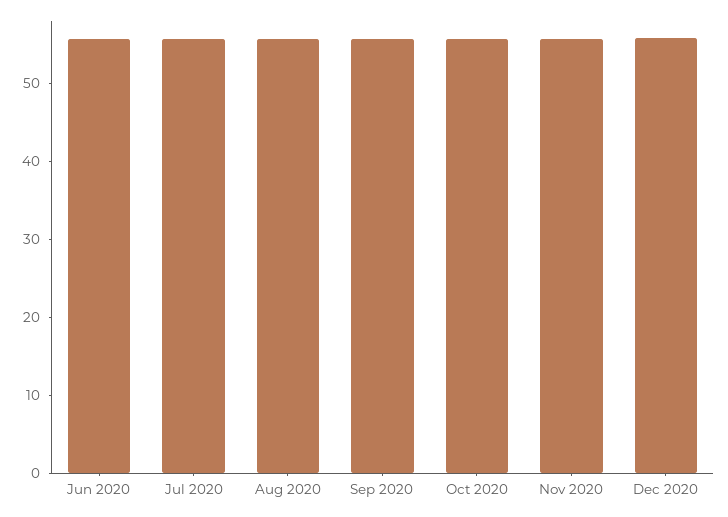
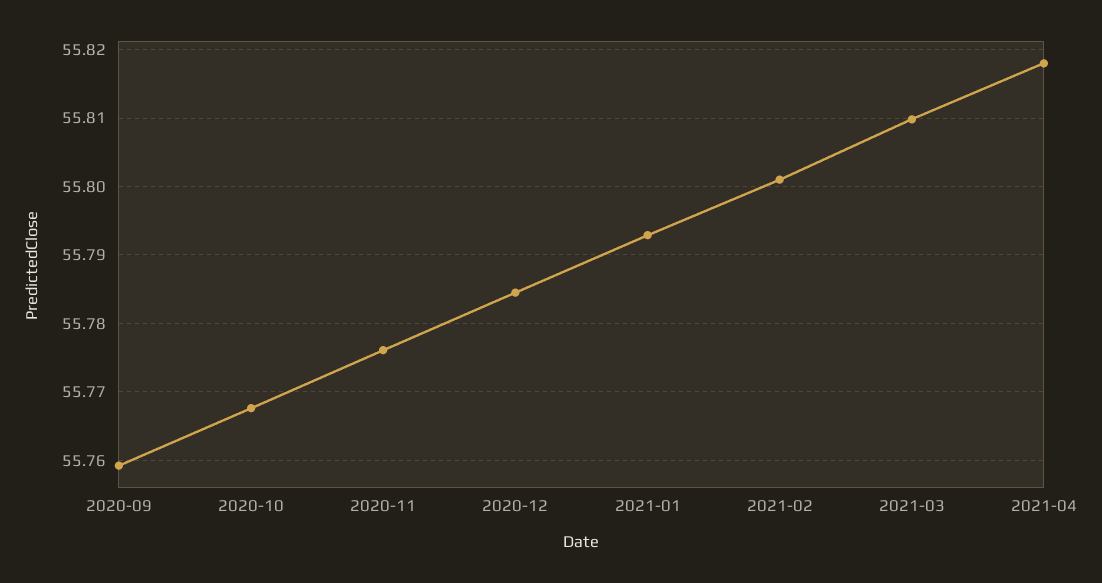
Jun 2020: 56 -> none
Jul 2020: 56 -> none
Aug 2020: 56 -> none
2021-01: none -> 55.793
2021-02: none -> 55.801
2021-03: none -> 55.81
2021-04: none -> 55.818

